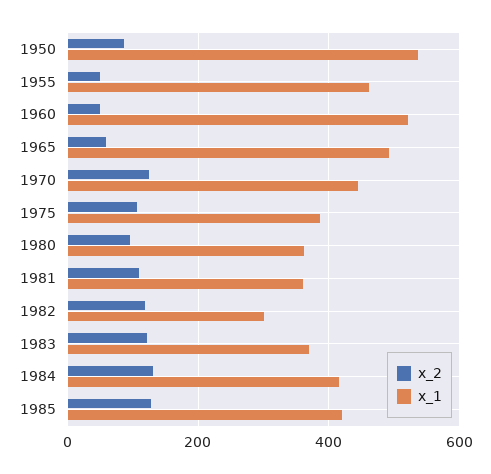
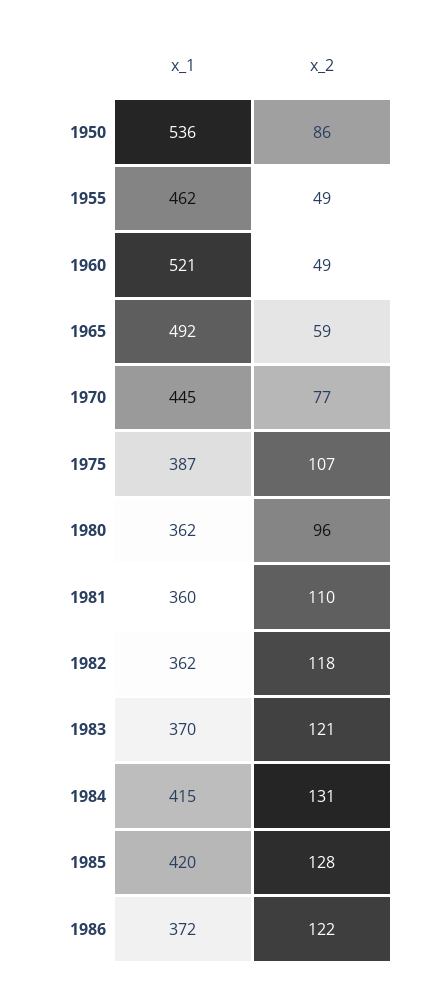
x_2, 1970: 120 -> 77
x_1, 1982: 300 -> 362
x_1, 1986: none -> 372
x_2, 1986: none -> 122

